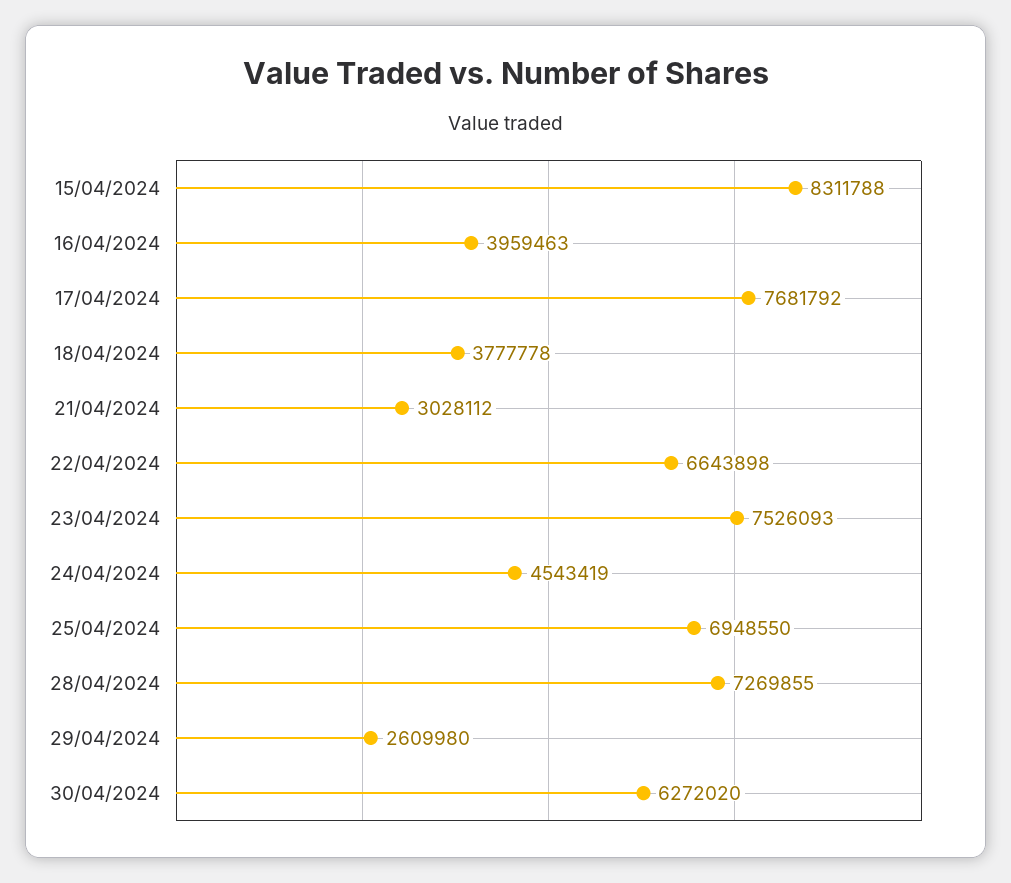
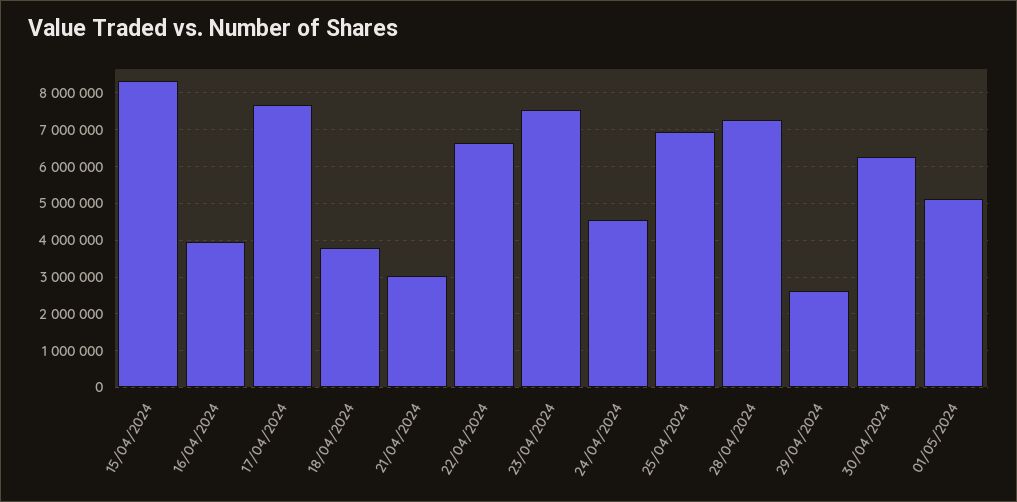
01/05/2024: none -> 5200000

